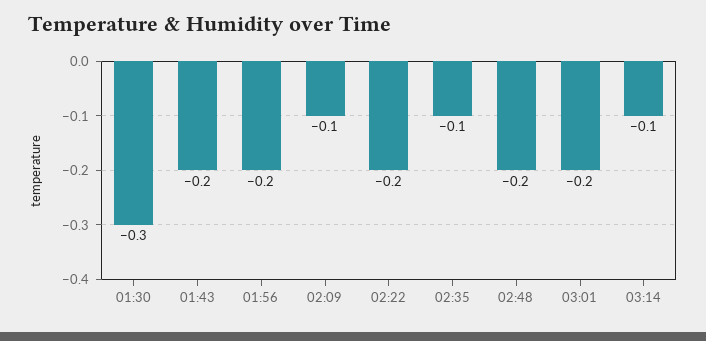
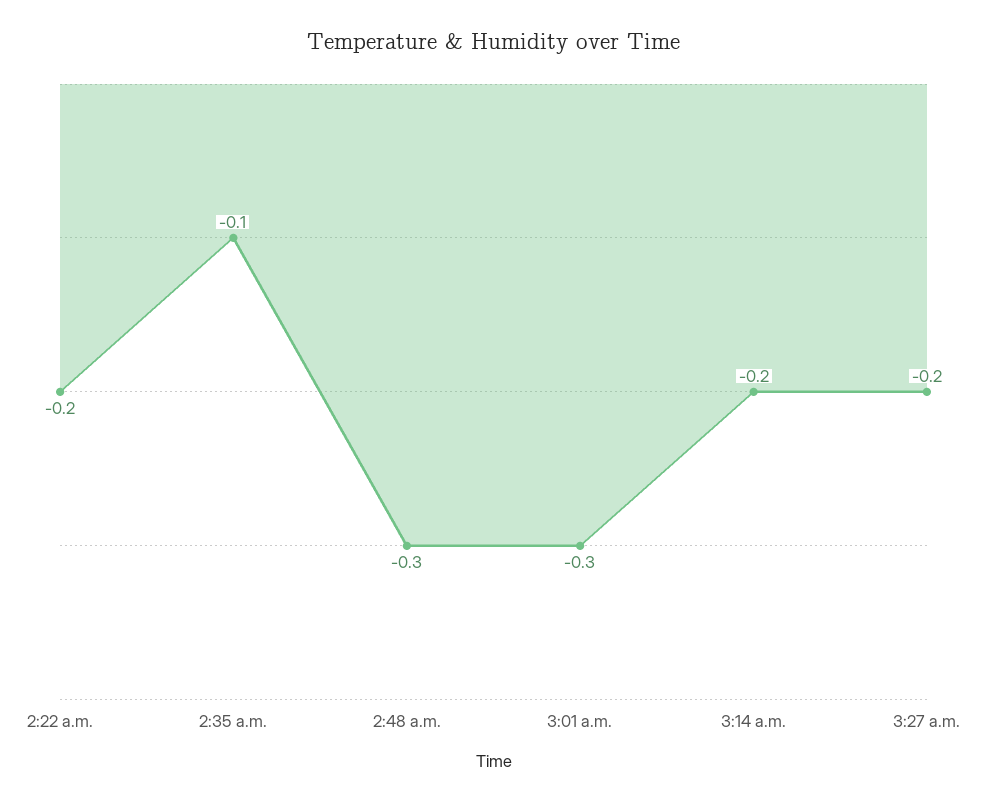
01:30: -0.3 -> none
01:43: -0.2 -> none
01:56: -0.2 -> none
02:09: -0.1 -> none
02:48: -0.2 -> -0.3
03:01: -0.2 -> -0.3
03:14: -0.1 -> -0.2
3:27 a.m.: none -> -0.2

